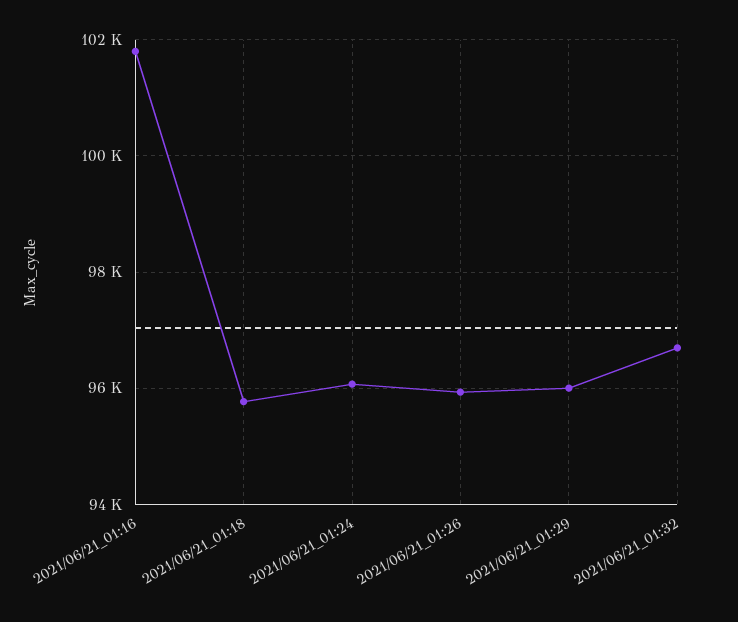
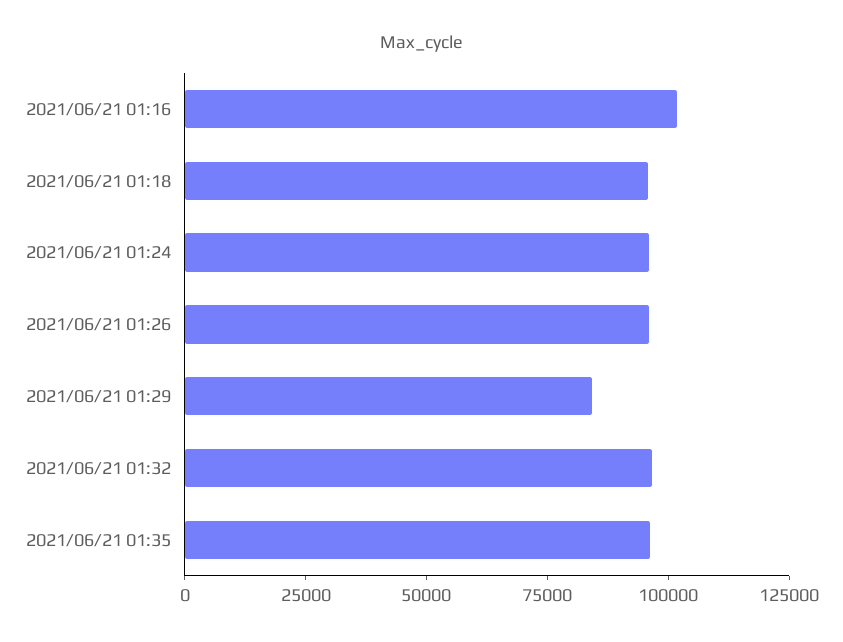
2021/06/21_01:29: 96000 -> 85000
2021/06/21 01:35: none -> 95000

